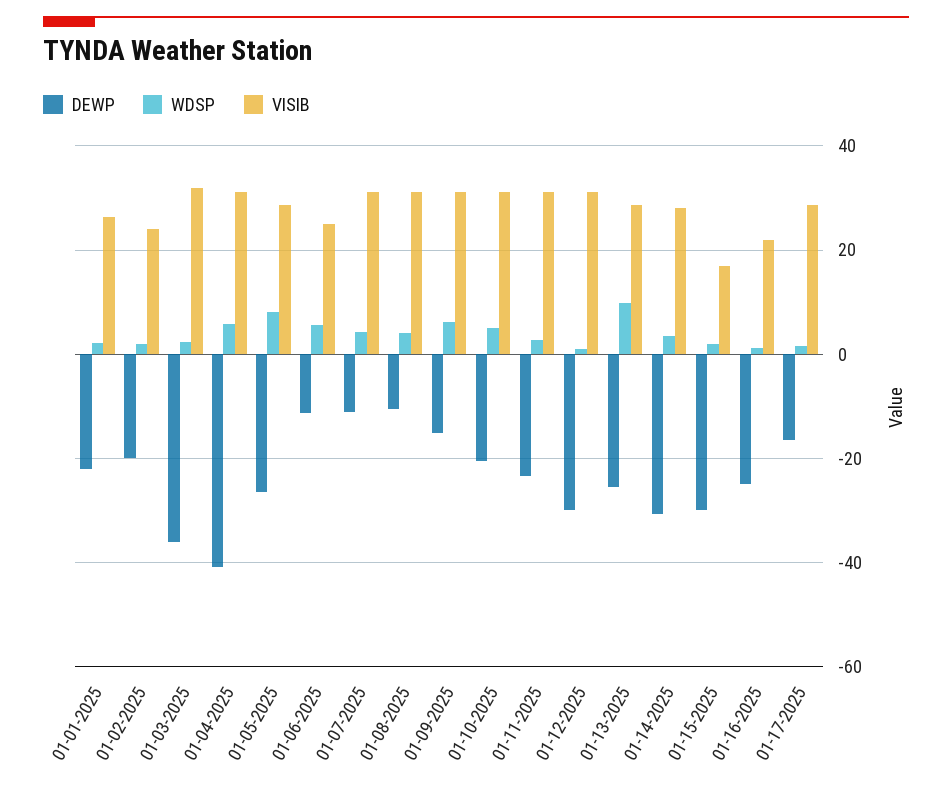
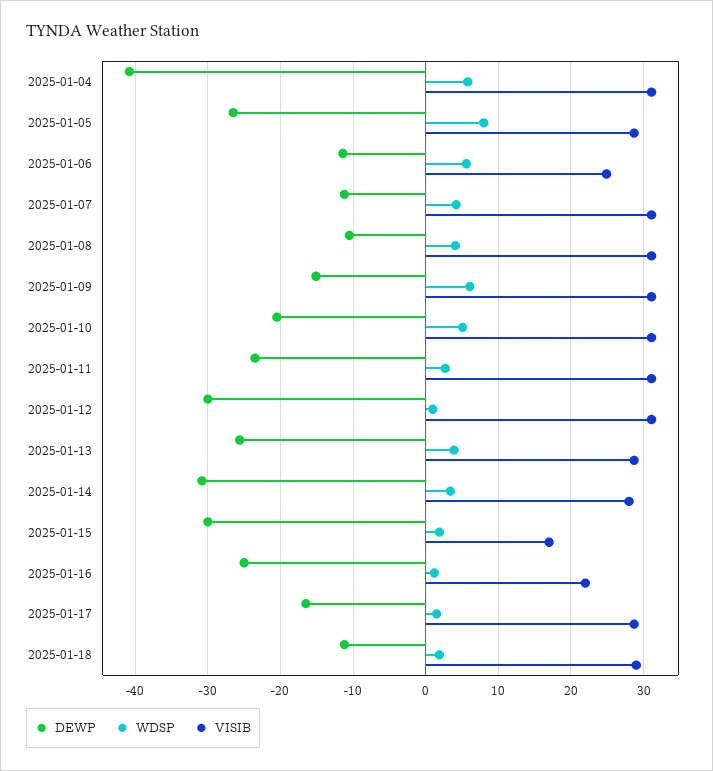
DEWP, 01-01-2025: -22 -> none
WDSP, 01-01-2025: 2 -> none
VISIB, 01-01-2025: 26 -> none
DEWP, 01-02-2025: -20 -> none
WDSP, 01-02-2025: 2 -> none
VISIB, 01-02-2025: 24 -> none
DEWP, 01-03-2025: -36 -> none
WDSP, 01-03-2025: 2 -> none
VISIB, 01-03-2025: 32 -> none
WDSP, 01-13-2025: 10 -> 4
DEWP, 2025-01-18: none -> -11
WDSP, 2025-01-18: none -> 2
VISIB, 2025-01-18: none -> 29

